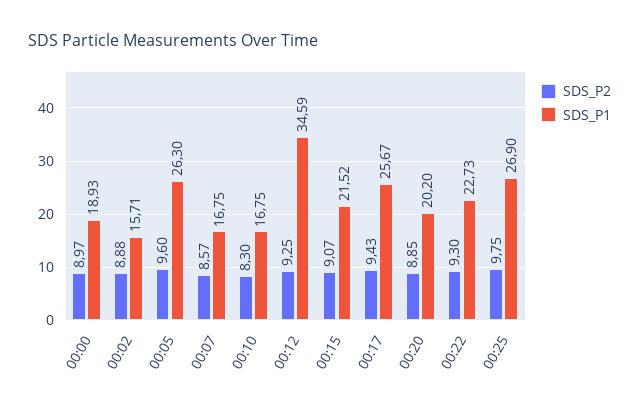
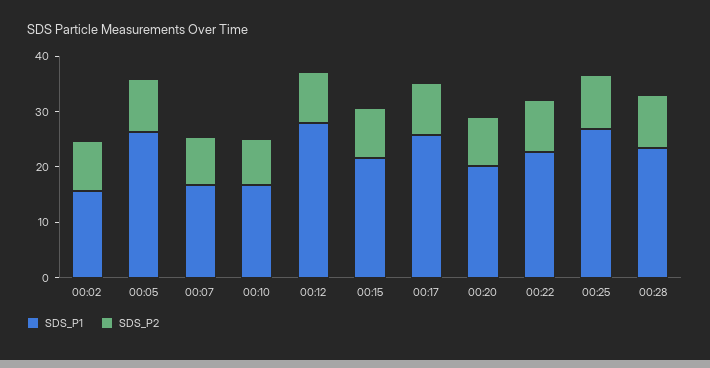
SDS_P2, 00:00: 8.97 -> none
SDS_P1, 00:00: 18.93 -> none
SDS_P1, 00:12: 34.59 -> 28
SDS_P1, 00:28: none -> 24
SDS_P2, 00:28: none -> 10

